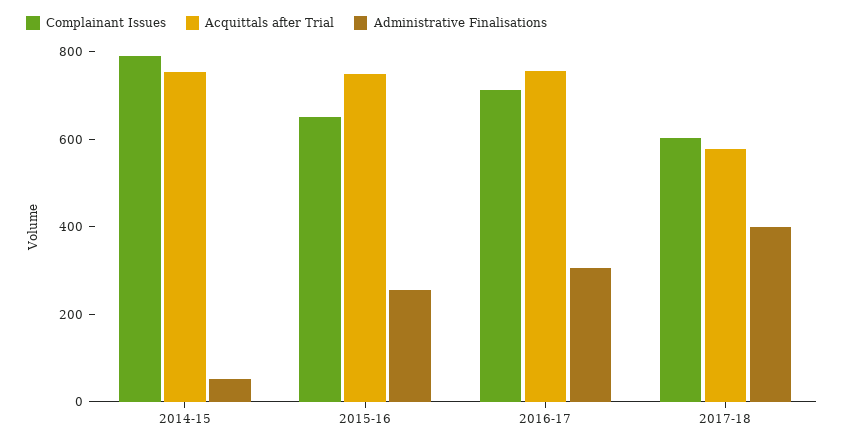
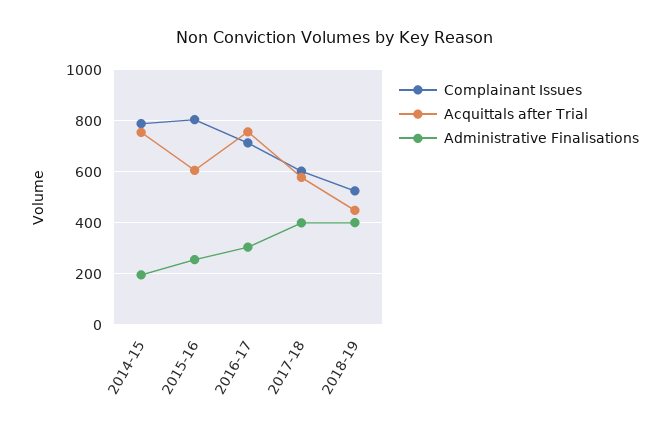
Administrative Finalisations, 2014-15: 50 -> 200
Complainant Issues, 2015-16: 650 -> 800
Acquittals after Trial, 2015-16: 750 -> 600
Complainant Issues, 2018-19: none -> 525
Acquittals after Trial, 2018-19: none -> 450
Administrative Finalisations, 2018-19: none -> 400

